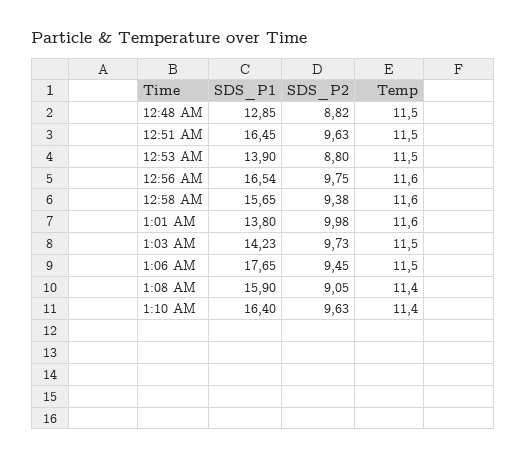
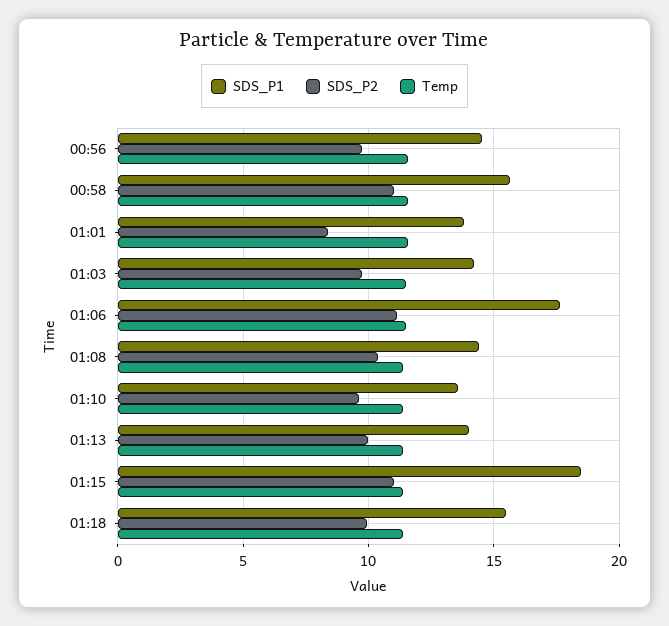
SDS_P1, 12:48 AM: 12.85 -> none
SDS_P2, 12:48 AM: 8.82 -> none
Temp, 12:48 AM: 11.5 -> none
SDS_P1, 12:51 AM: 16.45 -> none
SDS_P2, 12:51 AM: 9.63 -> none
Temp, 12:51 AM: 11.5 -> none
SDS_P1, 12:53 AM: 13.9 -> none
SDS_P2, 12:53 AM: 8.8 -> none
Temp, 12:53 AM: 11.5 -> none
SDS_P1, 12:56 AM: 16.54 -> 14.5
SDS_P2, 12:58 AM: 9.38 -> 11
SDS_P2, 1:01 AM: 9.98 -> 8.5
SDS_P2, 1:06 AM: 9.45 -> 11
SDS_P1, 1:08 AM: 15.9 -> 14.5
SDS_P2, 1:08 AM: 9.05 -> 10.5
SDS_P1, 1:10 AM: 16.4 -> 13.5
SDS_P1, 01:13: none -> 14
SDS_P2, 01:13: none -> 10
Temp, 01:13: none -> 11.5
SDS_P1, 01:15: none -> 18.5
SDS_P2, 01:15: none -> 11
Temp, 01:15: none -> 11.5
SDS_P1, 01:18: none -> 15.5
SDS_P2, 01:18: none -> 10
Temp, 01:18: none -> 11.5

